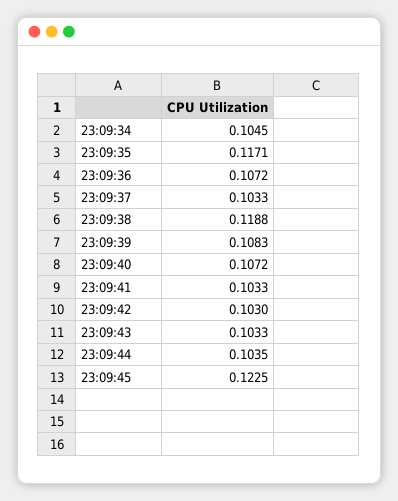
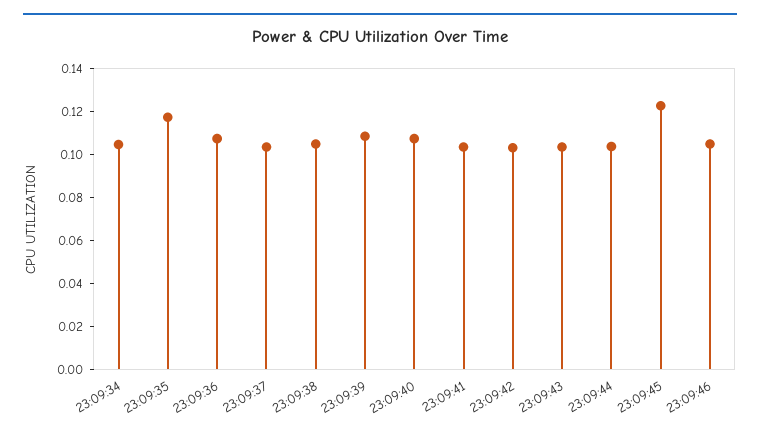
23:09:38: 0.1188 -> 0.105
23:09:46: none -> 0.105

